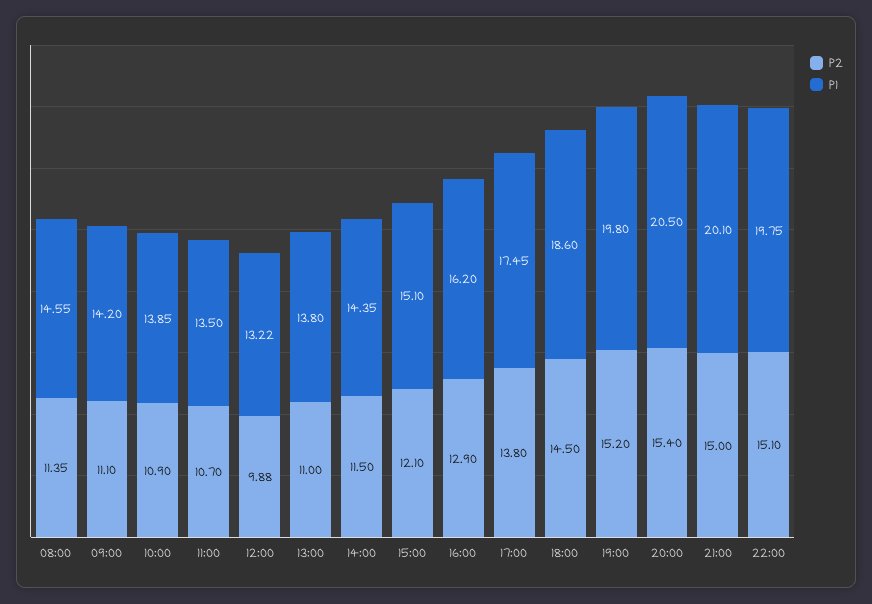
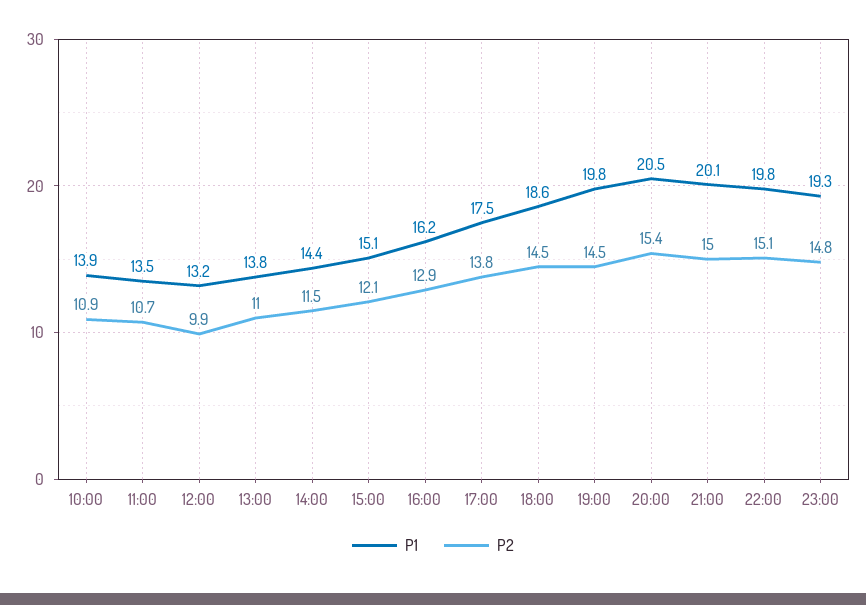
P2, 08:00: 11.35 -> none
P1, 08:00: 14.55 -> none
P2, 09:00: 11.1 -> none
P1, 09:00: 14.2 -> none
P2, 19:00: 15.2 -> 14.5
P1, 23:00: none -> 19.3
P2, 23:00: none -> 14.8

